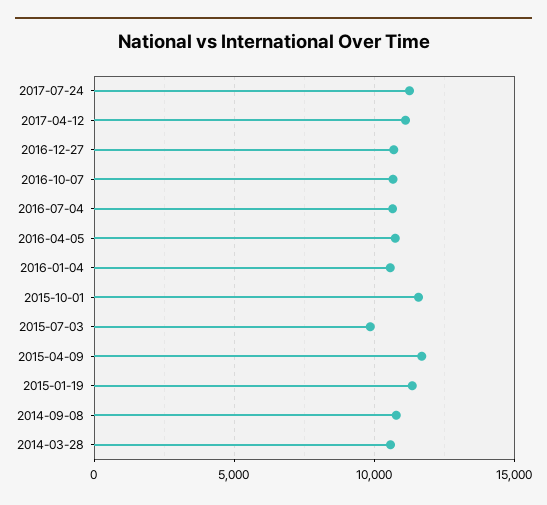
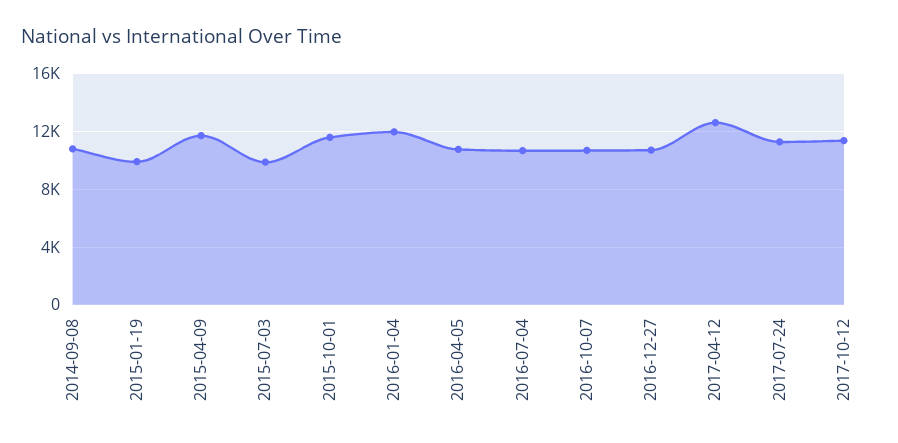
2017-04-12: 11000 -> 12500
2016-01-04: 10500 -> 12000
2015-01-19: 11500 -> 10000
2014-03-28: 10500 -> none
2017-10-12: none -> 11500

